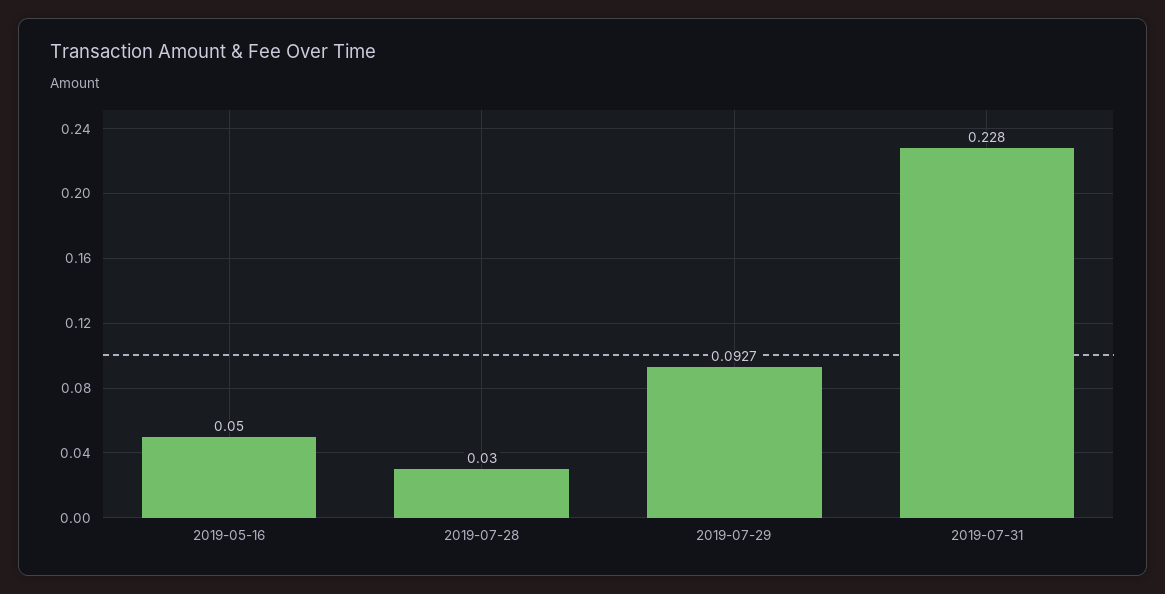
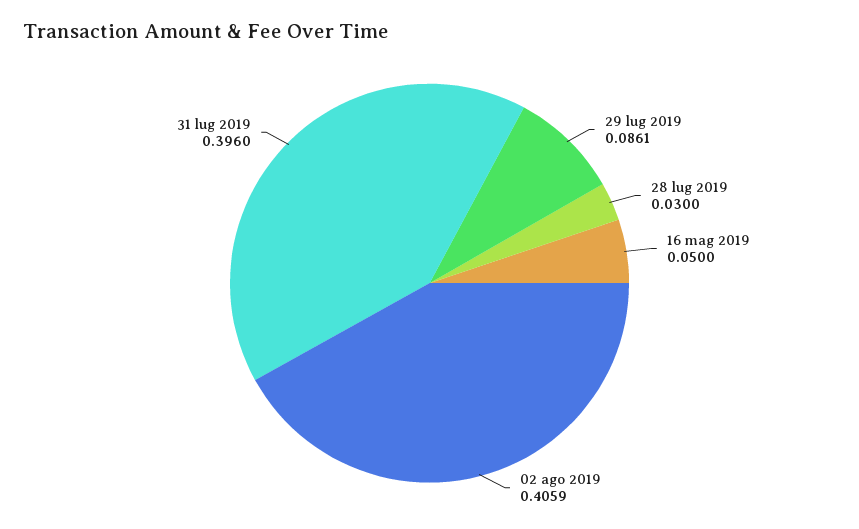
2019-07-29: 0.0927 -> 0.0861
2019-07-31: 0.228 -> 0.396
02 ago 2019: none -> 0.4059

